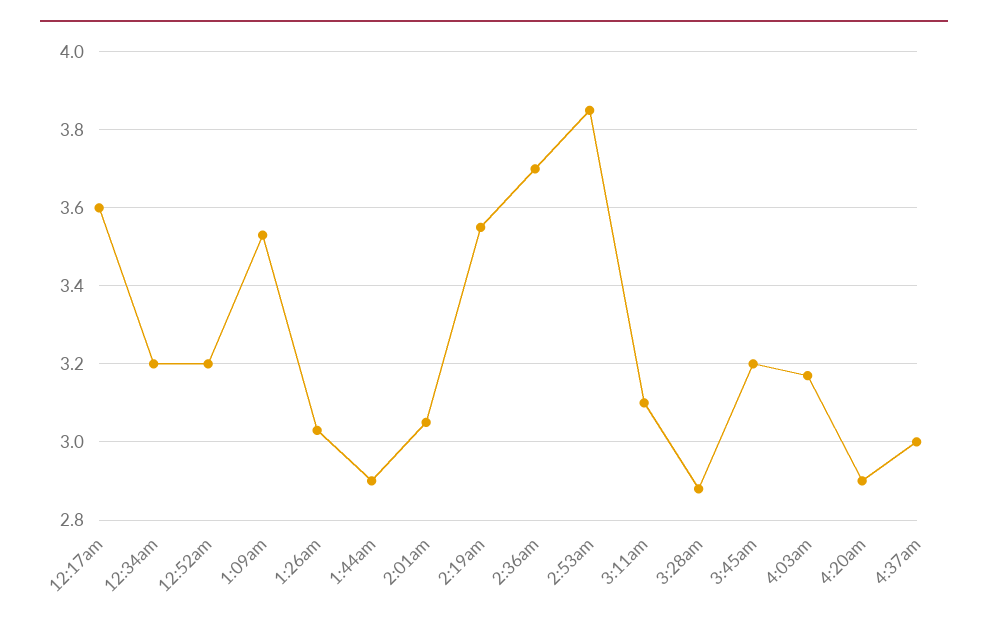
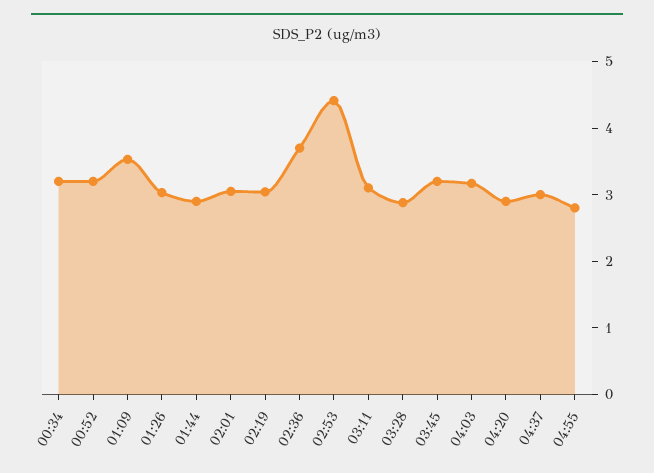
12:17am: 3.6 -> none
2:19am: 3.55 -> 3
2:53am: 3.85 -> 4.4
04:55: none -> 2.8

